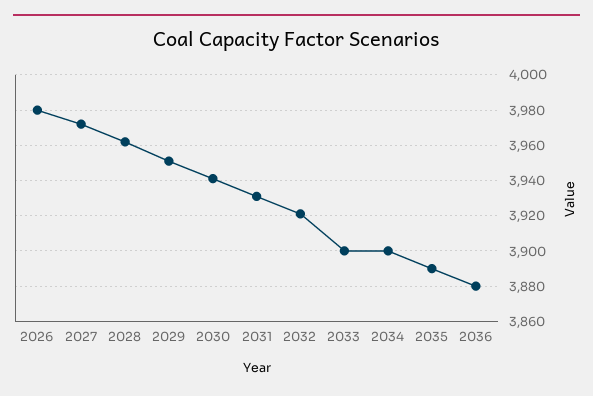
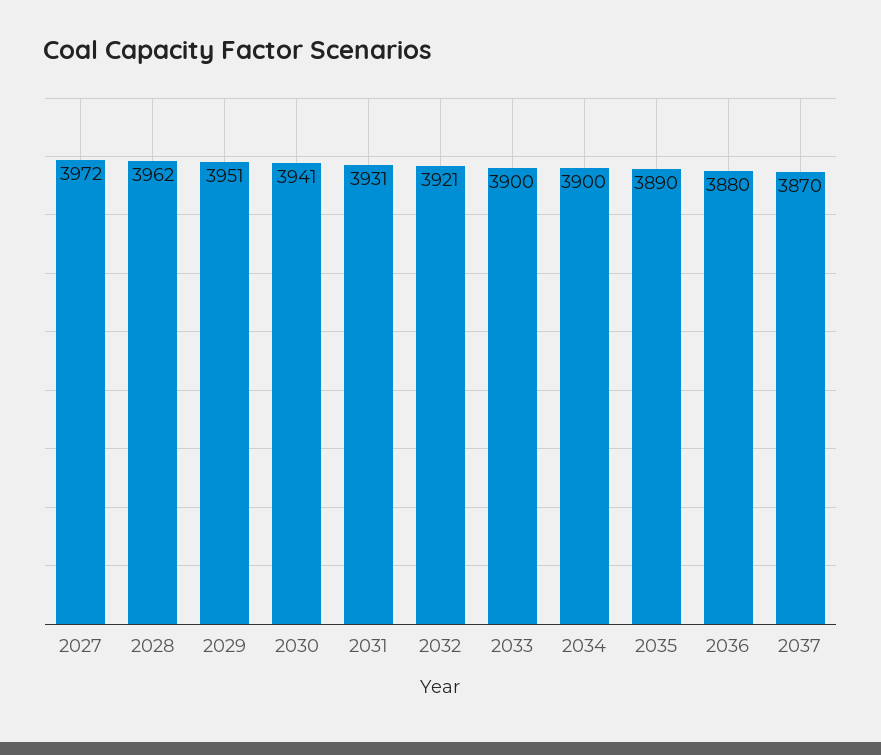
2026: 3980 -> none
2037: none -> 3870

